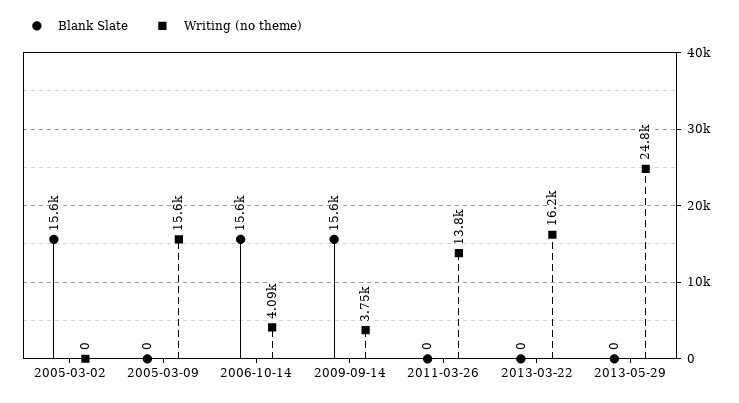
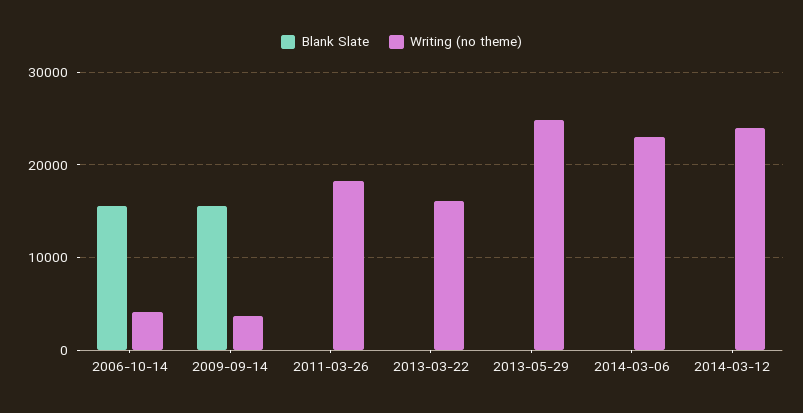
Blank Slate, 2005-03-02: 15600 -> none
Writing (no theme), 2005-03-02: 0 -> none
Blank Slate, 2005-03-09: 0 -> none
Writing (no theme), 2005-03-09: 15600 -> none
Writing (no theme), 2011-03-26: 13800 -> 18000
Blank Slate, 2014-03-06: none -> 0
Writing (no theme), 2014-03-06: none -> 23000
Blank Slate, 2014-03-12: none -> 0
Writing (no theme), 2014-03-12: none -> 24000

